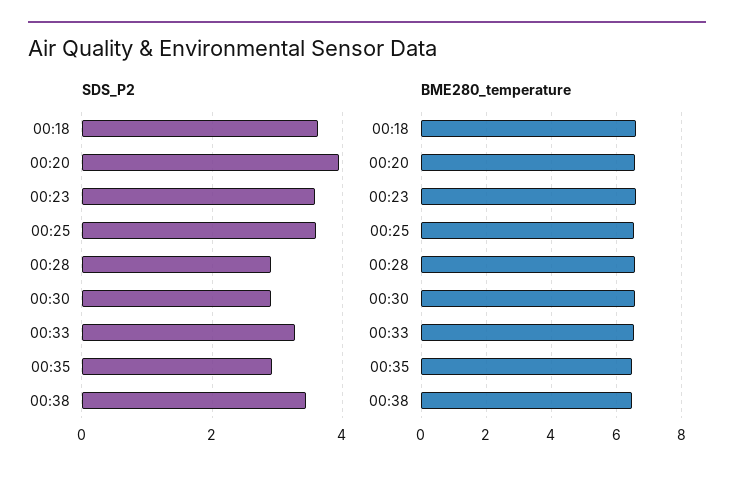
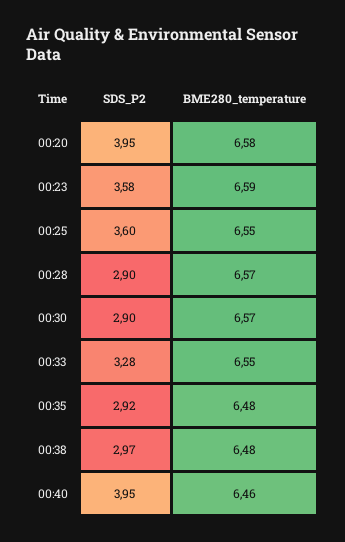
SDS_P2, 00:18: 3.6 -> none
SDS_P2, 00:38: 3.4 -> 2.97
BME280_temperature, 00:18: 6.6 -> none
SDS_P2, 00:40: none -> 3.95
BME280_temperature, 00:40: none -> 6.46

